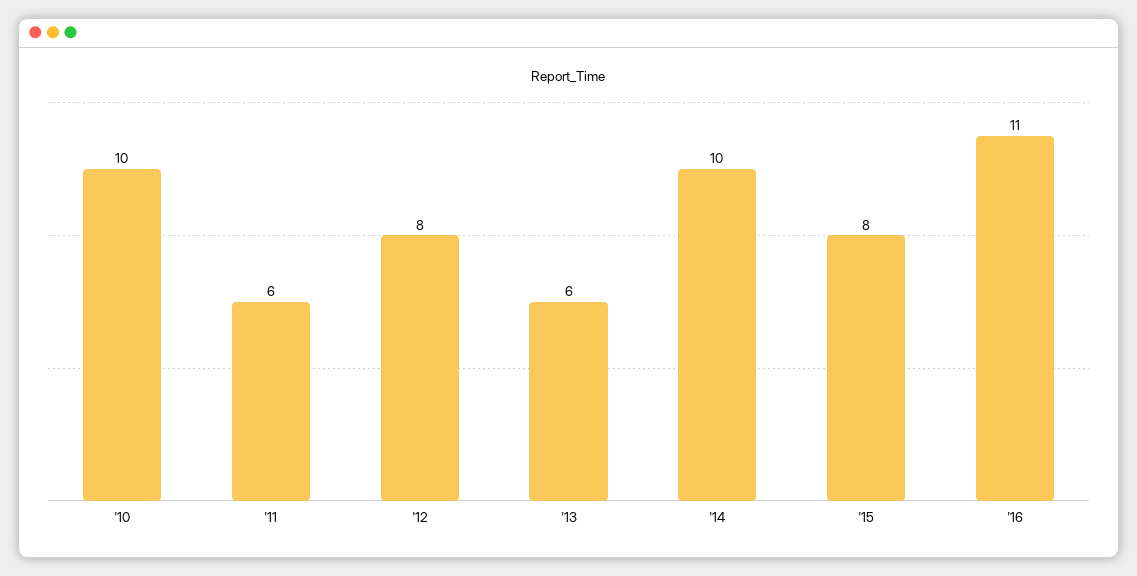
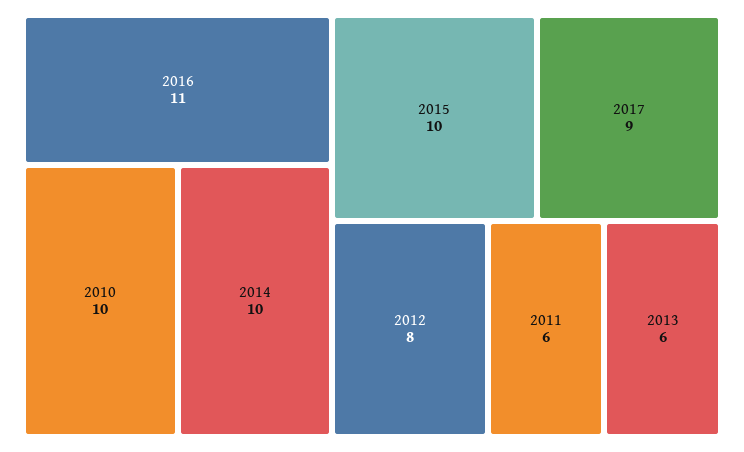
'15: 8 -> 10
2017: none -> 9

